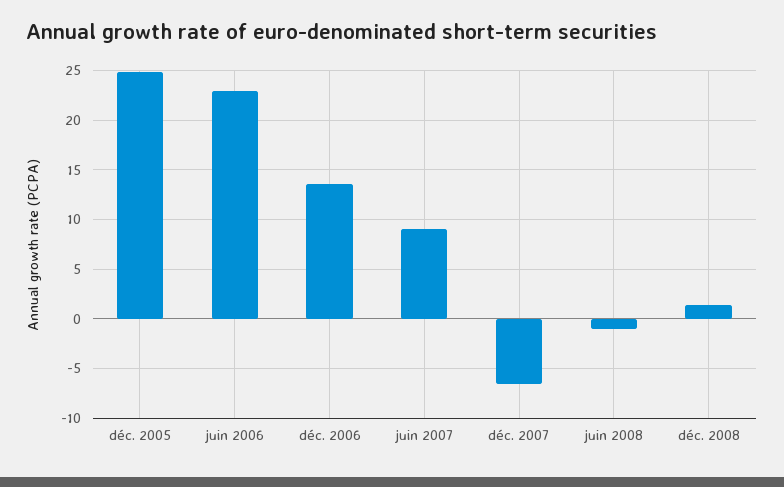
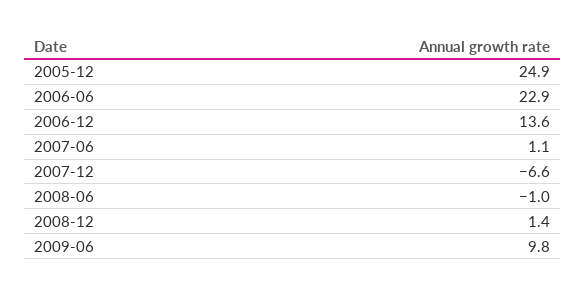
juin 2007: 9 -> 1.1
2009-06: none -> 9.8

